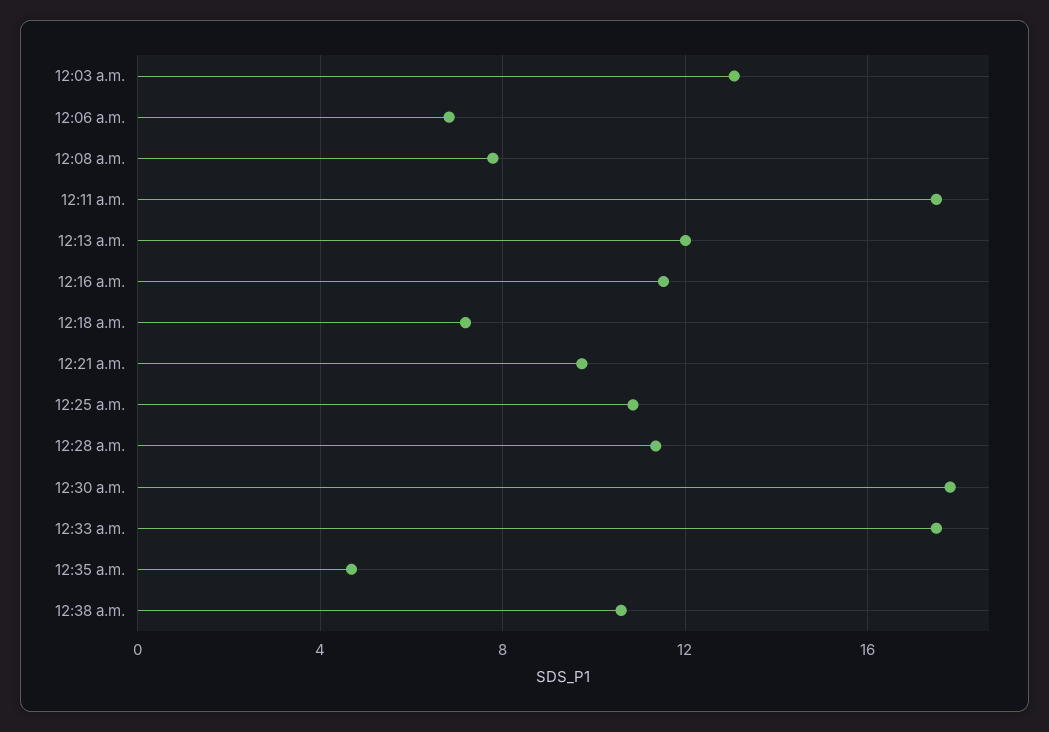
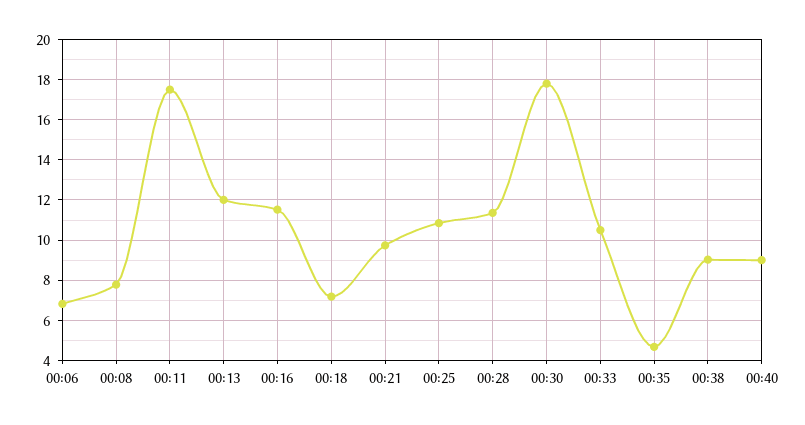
12:03 a.m.: 13 -> none
12:33 a.m.: 17.5 -> 10.5
12:38 a.m.: 10.5 -> 9
00:40: none -> 9

